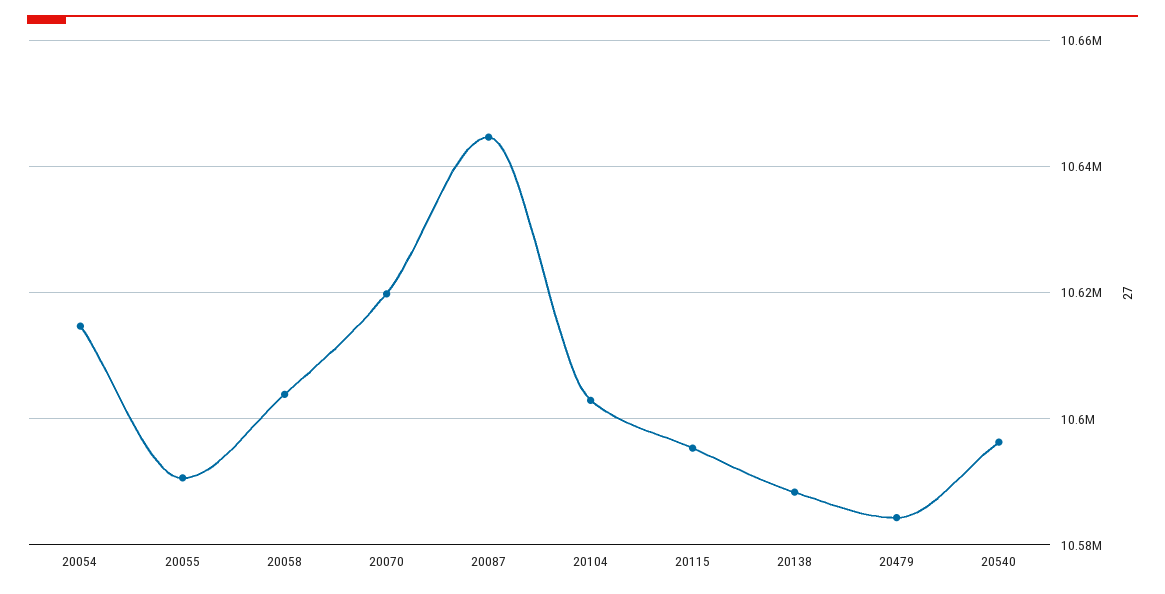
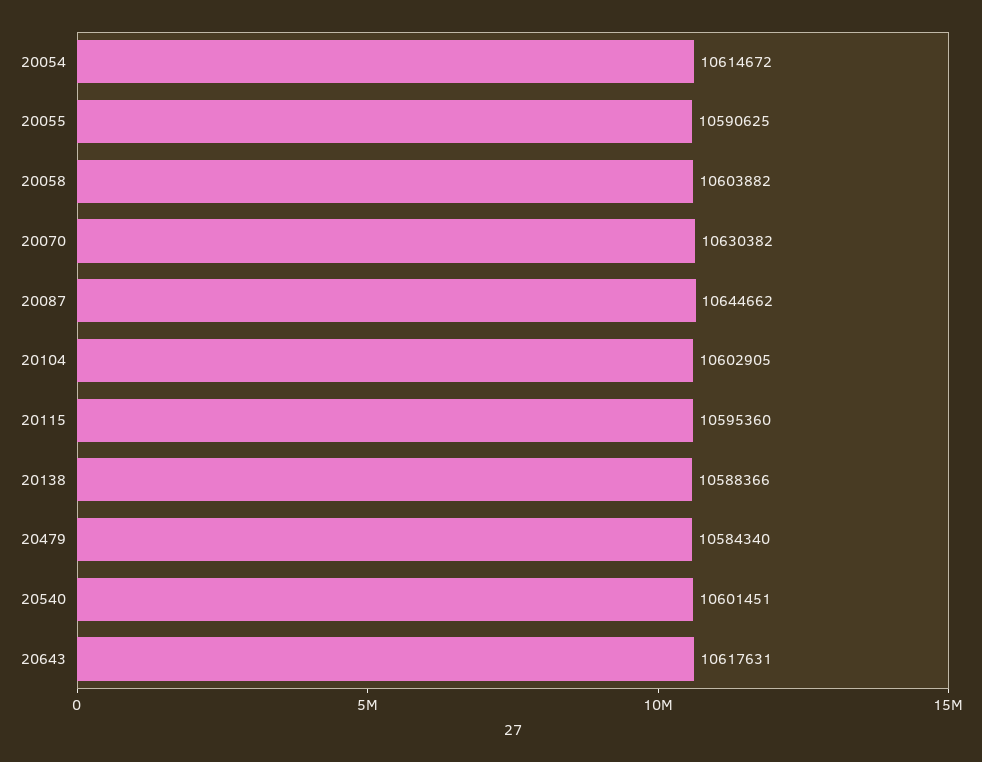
20070: 10620000 -> 10630382
20540: 10596000 -> 10601451
20643: none -> 10617631

